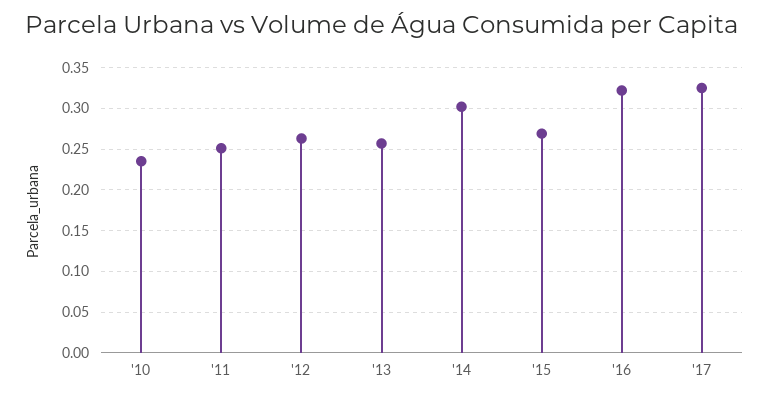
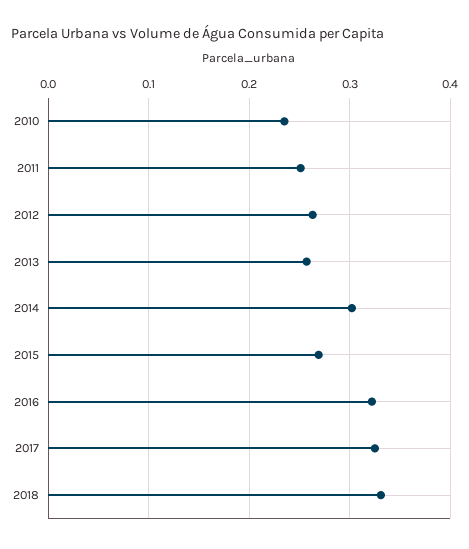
2018: none -> 0.33

